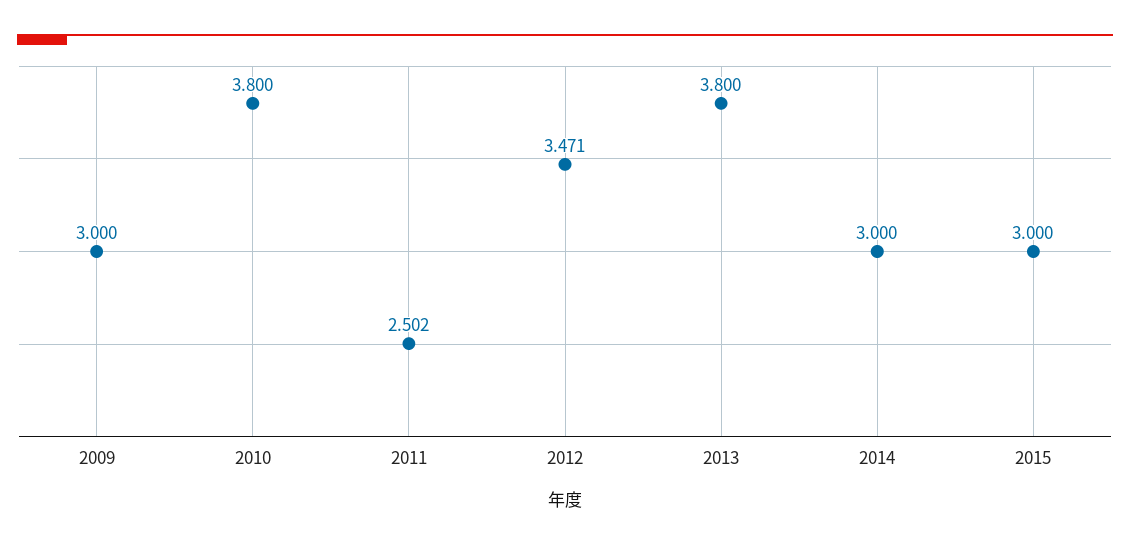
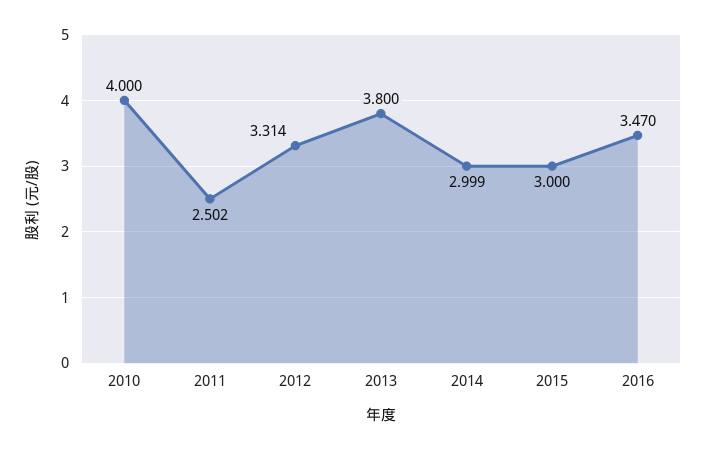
2009: 3 -> none
2010: 3.8 -> 4
2012: 3.471 -> 3.314
2014: 3 -> 2.999
2016: none -> 3.47

